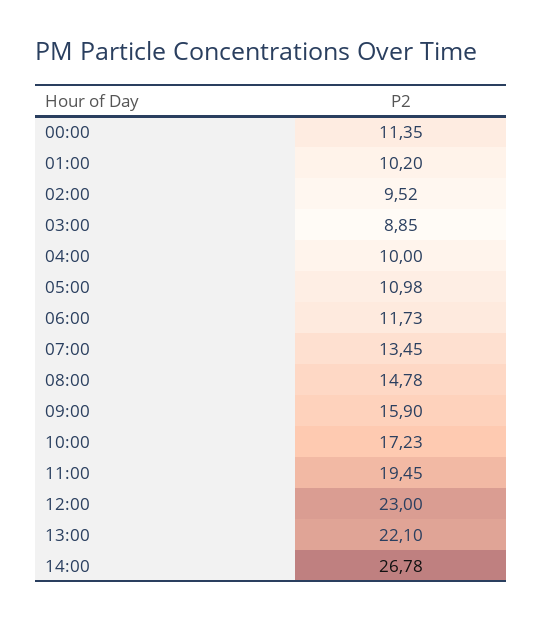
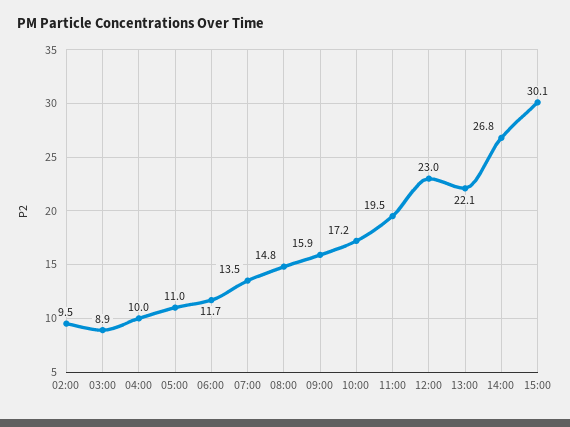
00:00: 11.35 -> none
01:00: 10.2 -> none
15:00: none -> 30.1

